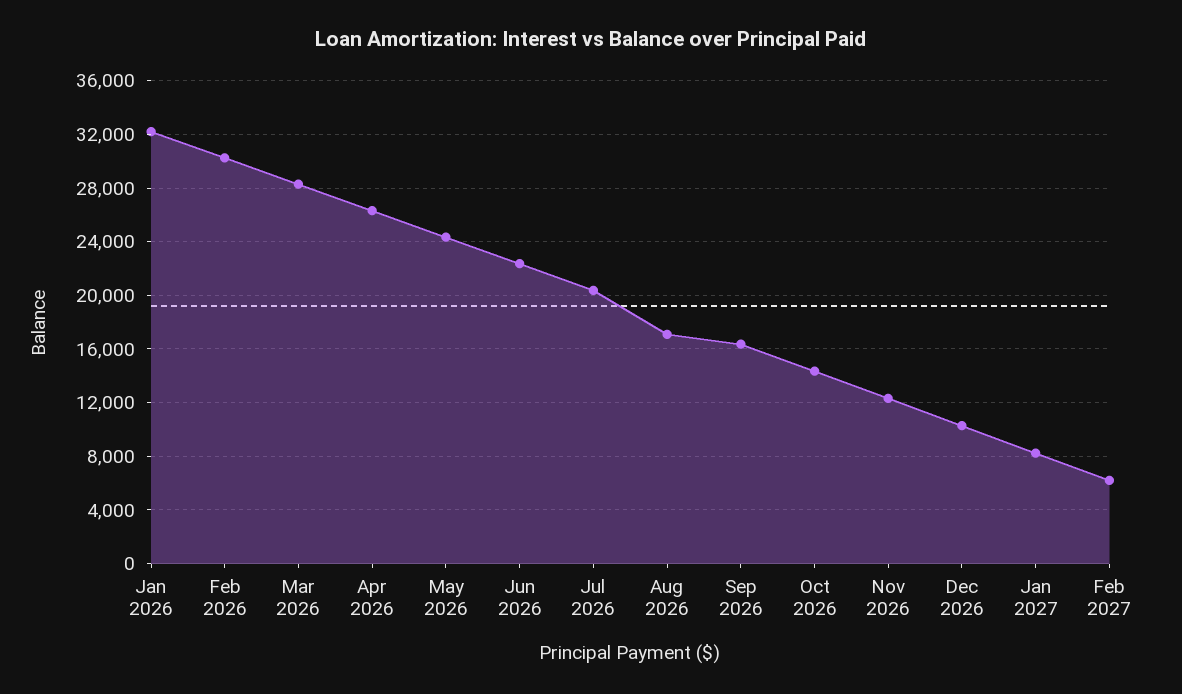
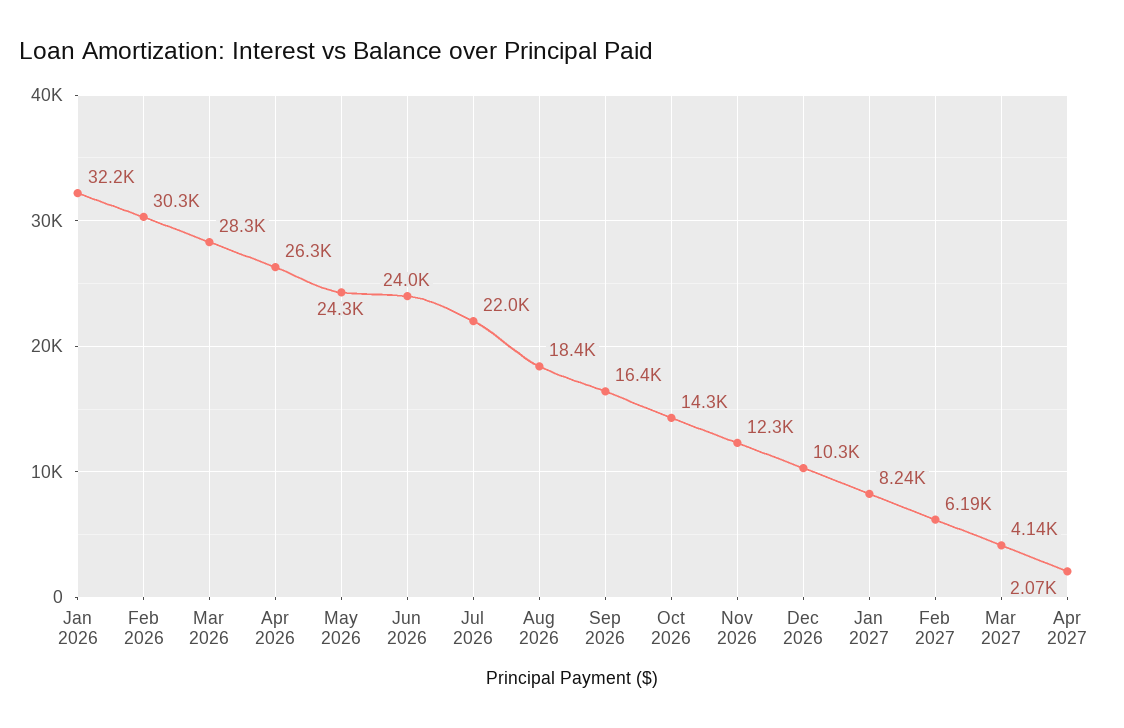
Jun 2026: 22500 -> 24000
Jul 2026: 20500 -> 22000
Aug 2026: 17000 -> 18400
Mar 2027: none -> 4140
Apr 2027: none -> 2070

